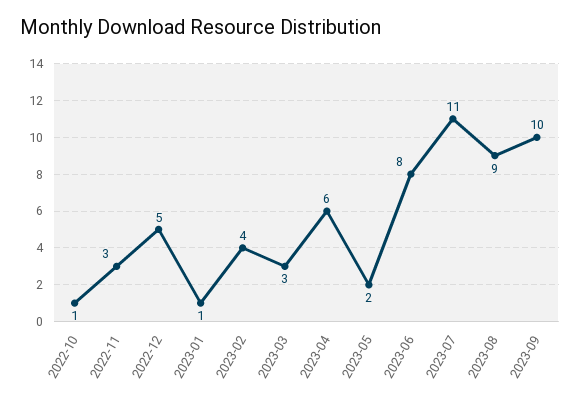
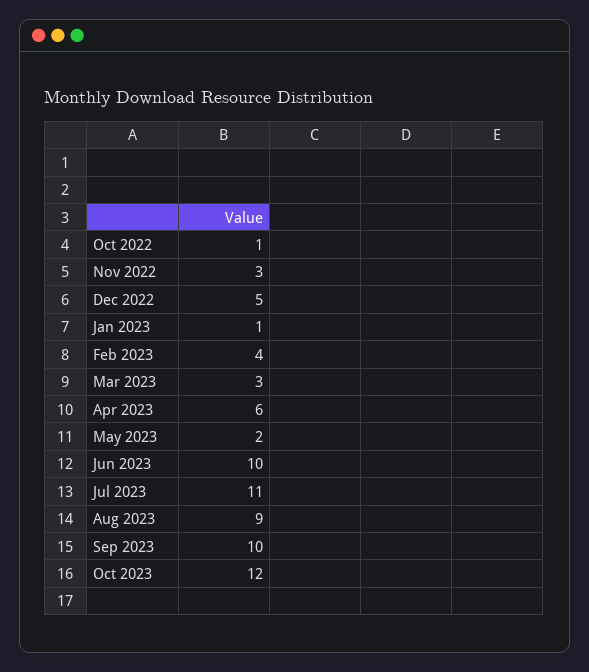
2023-06: 8 -> 10
Oct 2023: none -> 12

